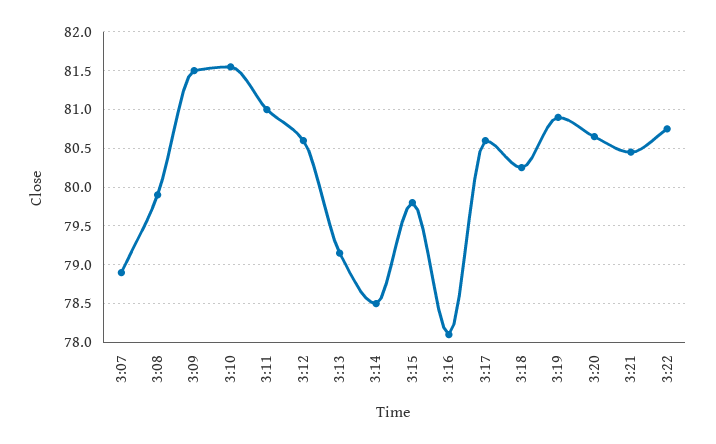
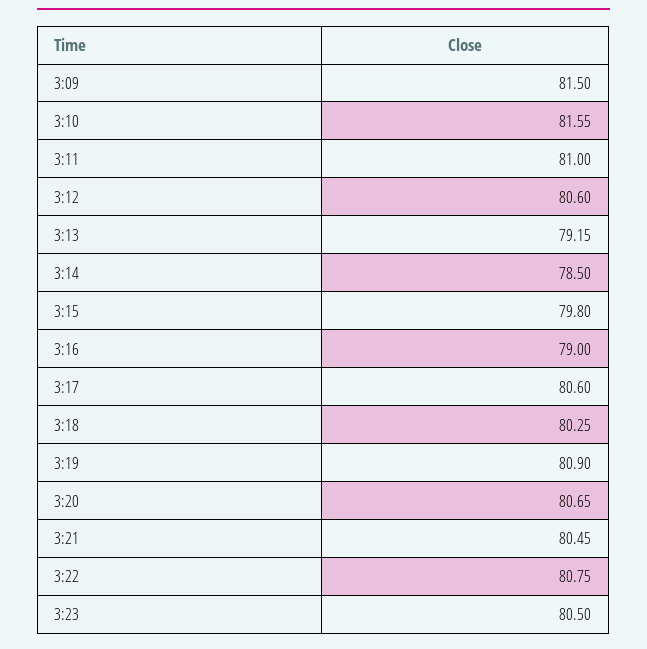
3:07: 78.9 -> none
3:08: 79.9 -> none
3:16: 78.1 -> 79
3:23: none -> 80.5

